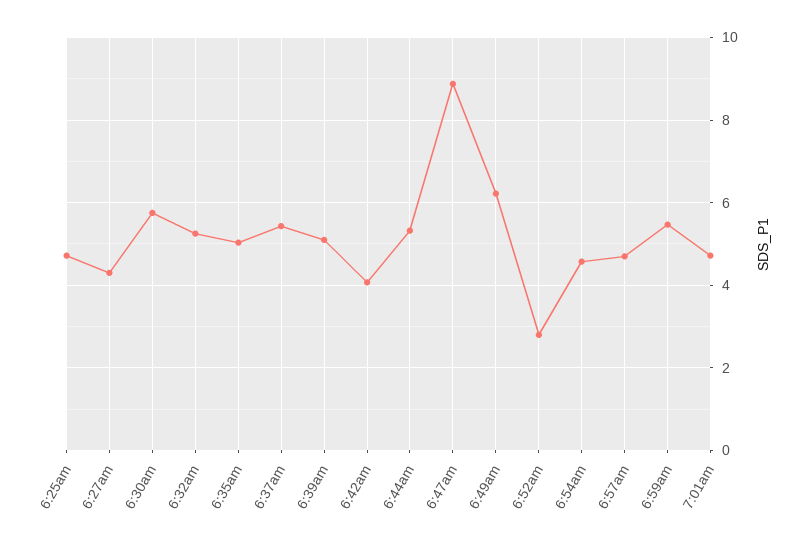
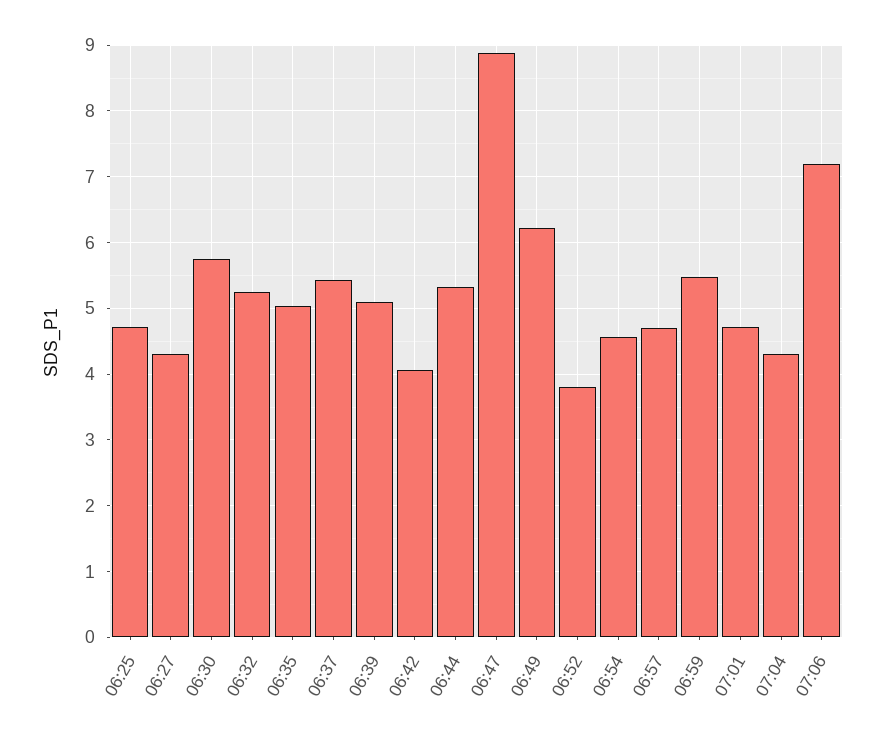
6:52am: 2.8 -> 3.8
07:04: none -> 4.3
07:06: none -> 7.2

